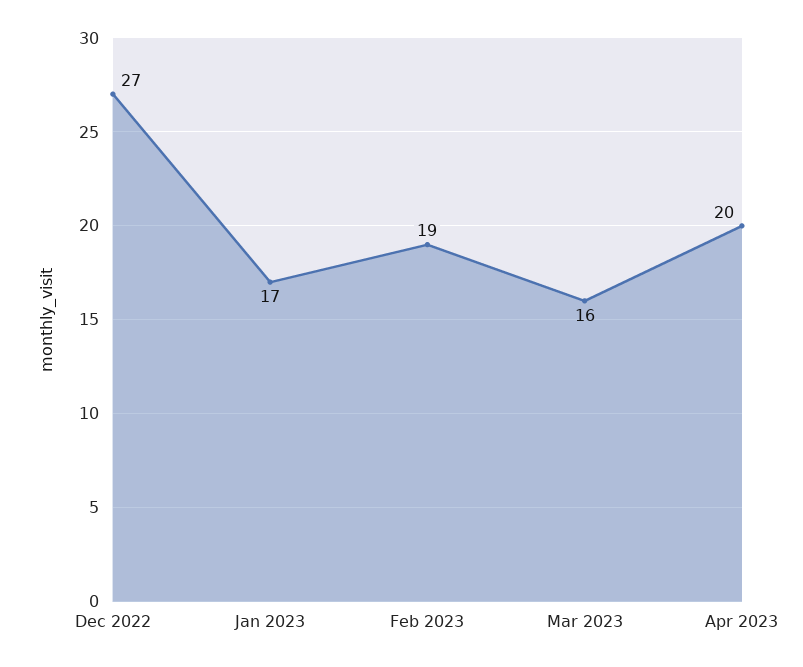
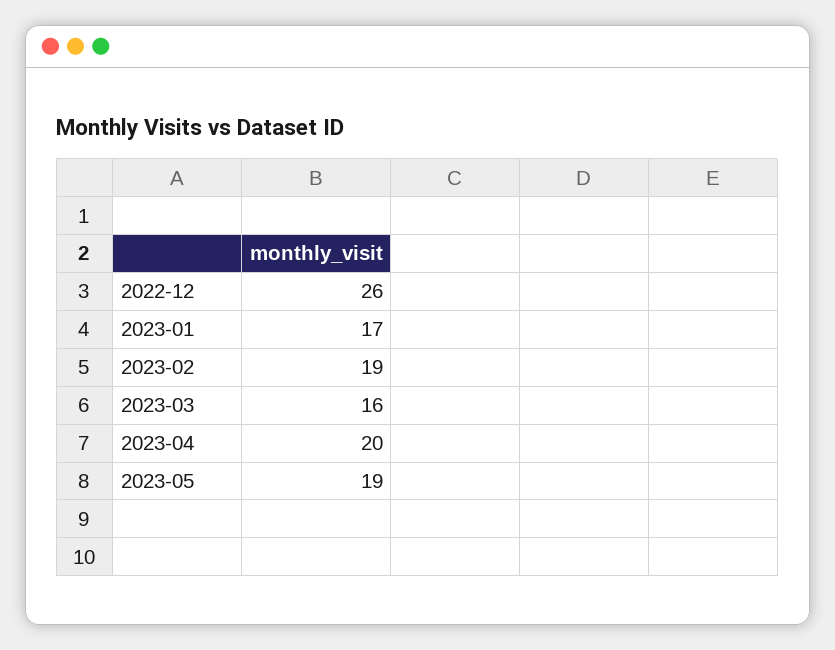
Dec 2022: 27 -> 26
2023-05: none -> 19

